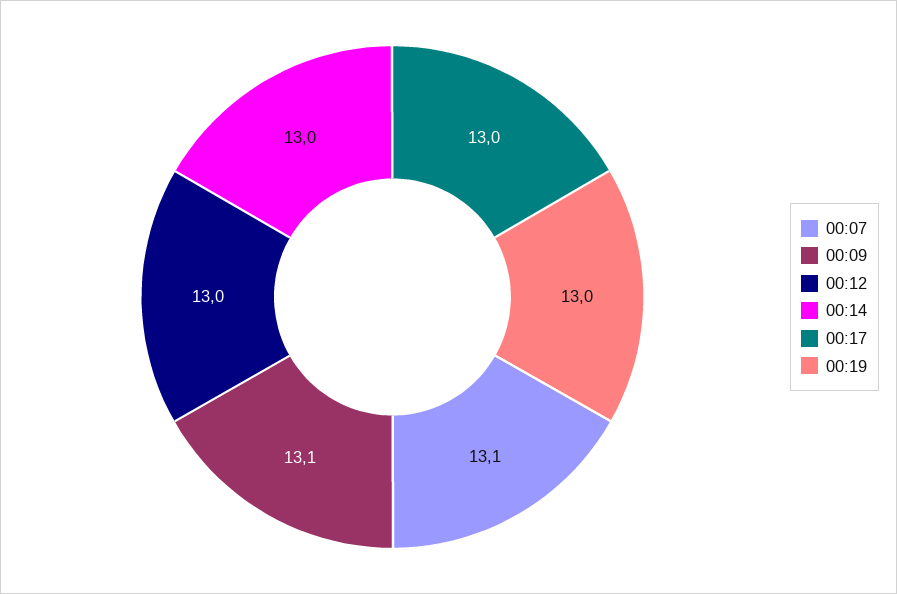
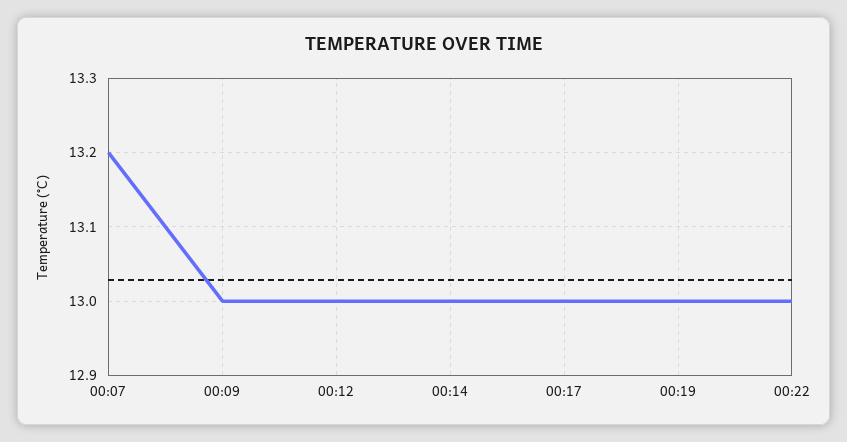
00:07: 13.1 -> 13.2
00:09: 13.1 -> 13
00:22: none -> 13

